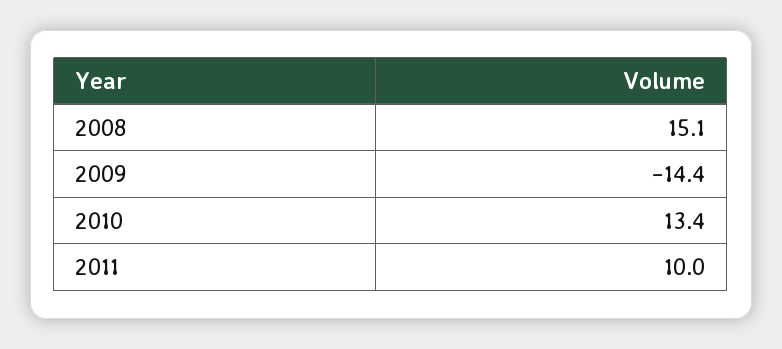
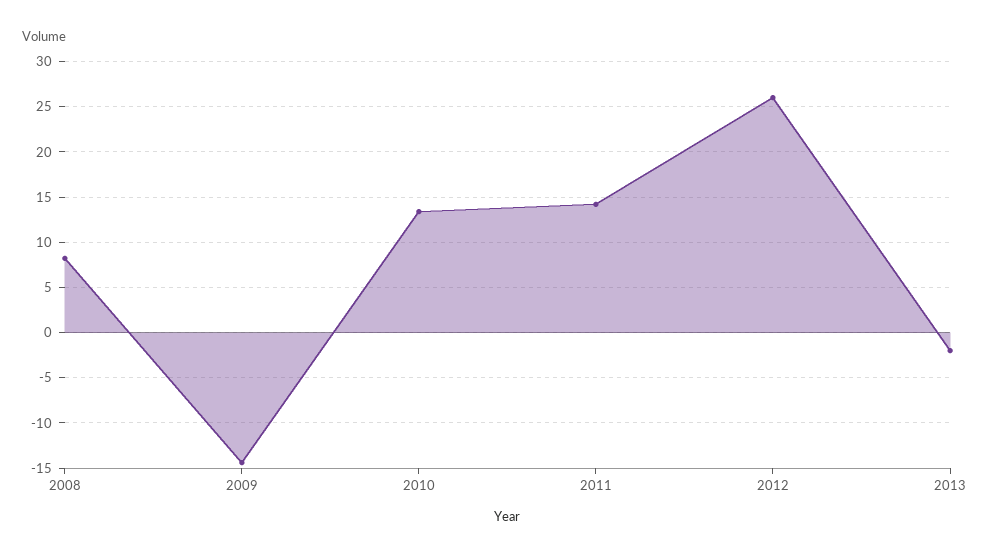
2008: 15.1 -> 8
2011: 10 -> 14
2012: none -> 26
2013: none -> -2

